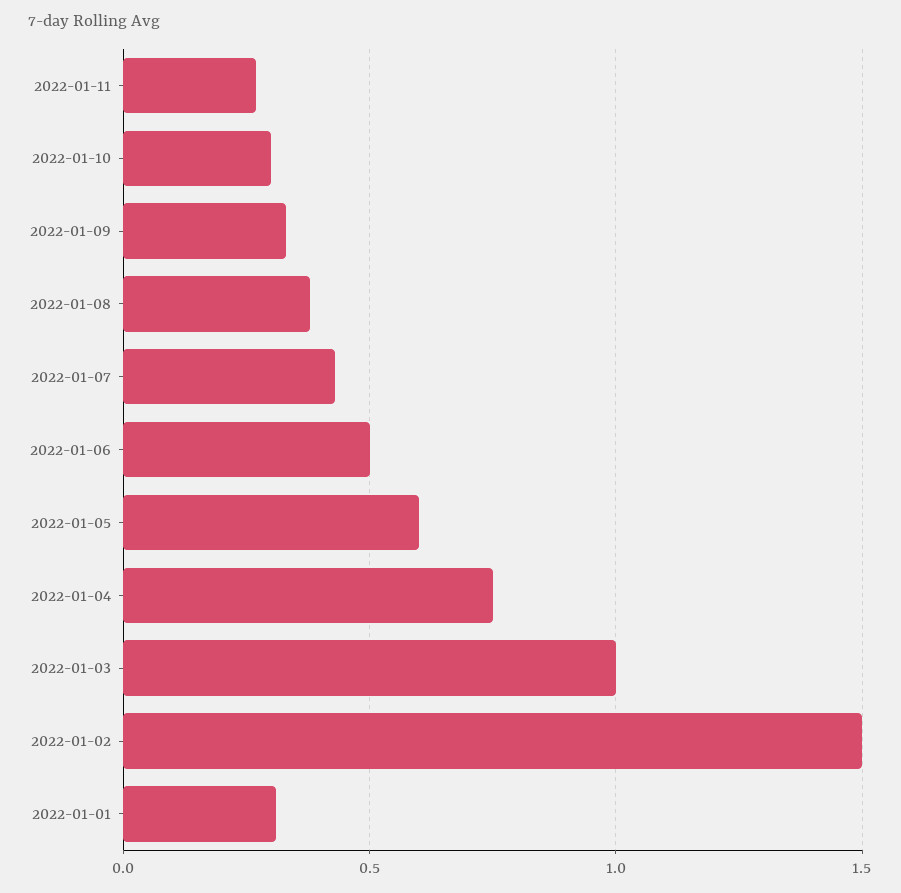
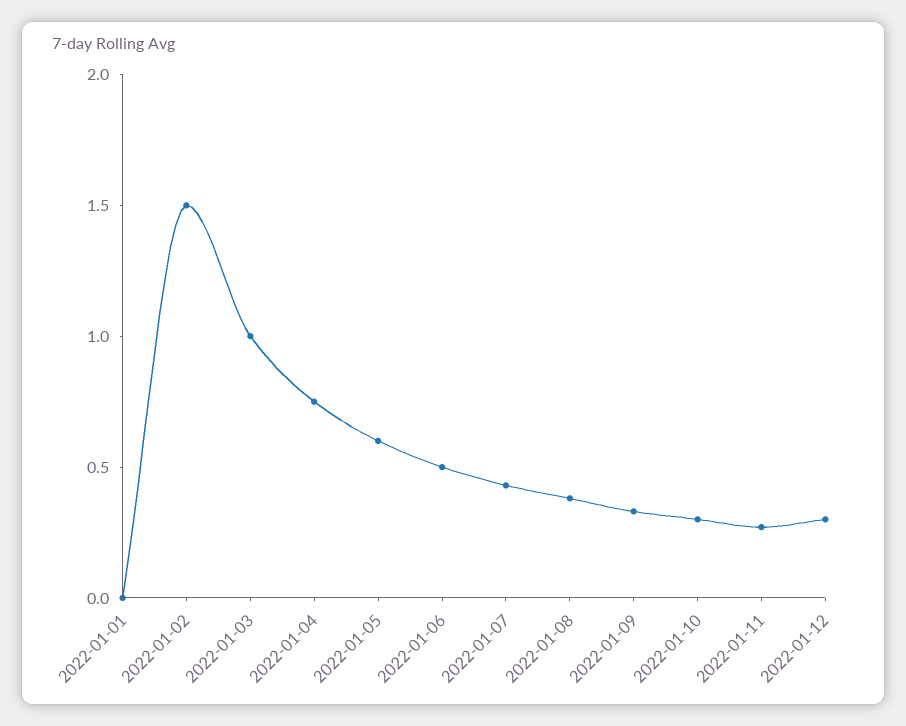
2022-01-01: 0.3 -> 0
2022-01-12: none -> 0.3

